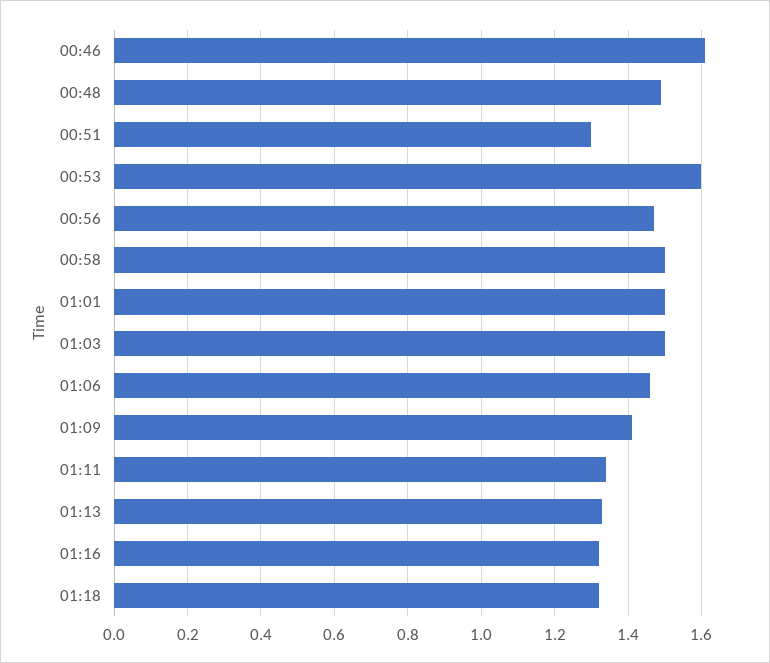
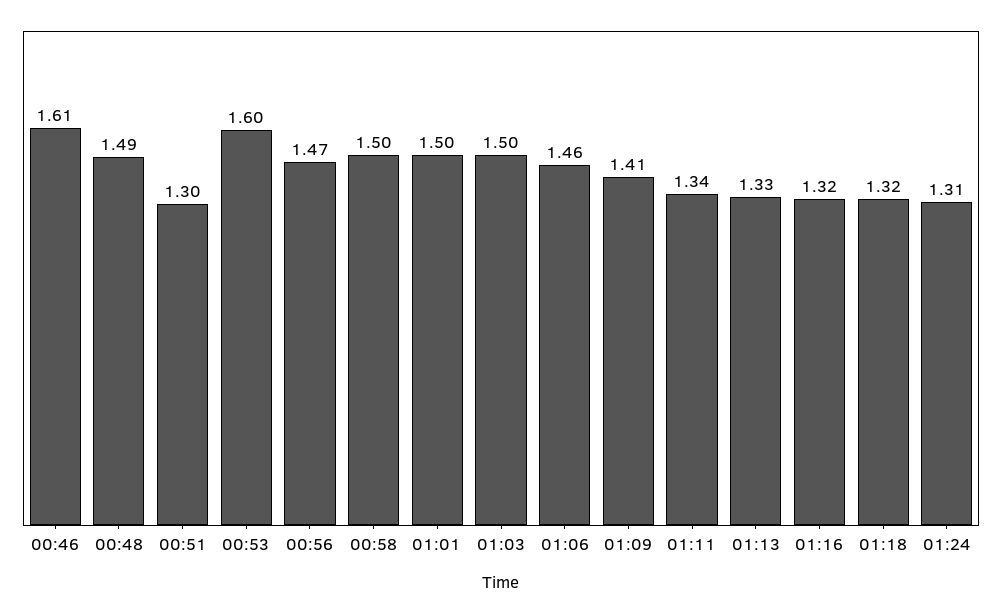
01:24: none -> 1.31

